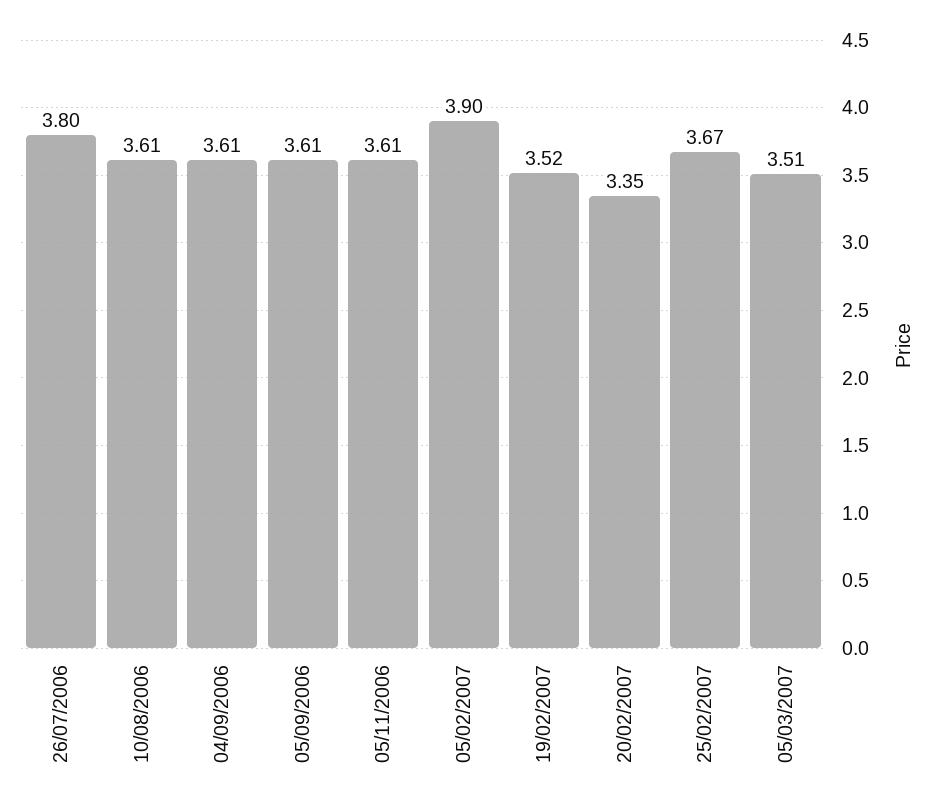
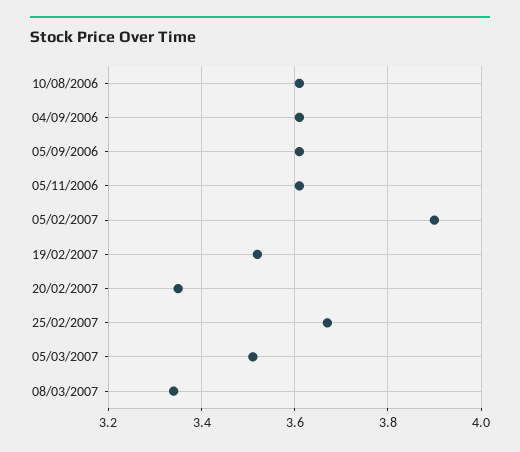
26/07/2006: 3.8 -> none
08/03/2007: none -> 3.35

